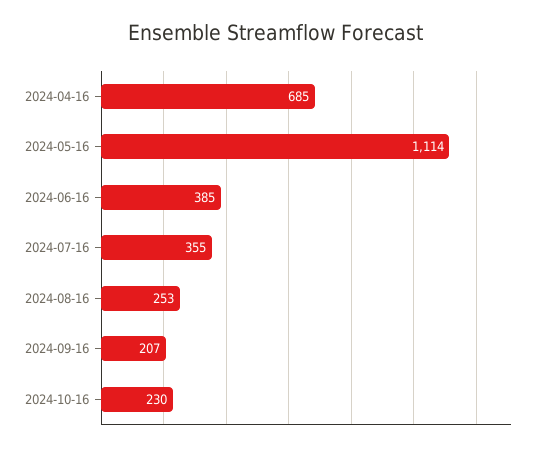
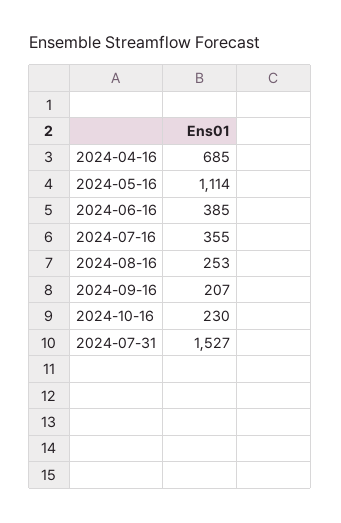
2024-07-31: none -> 1527

